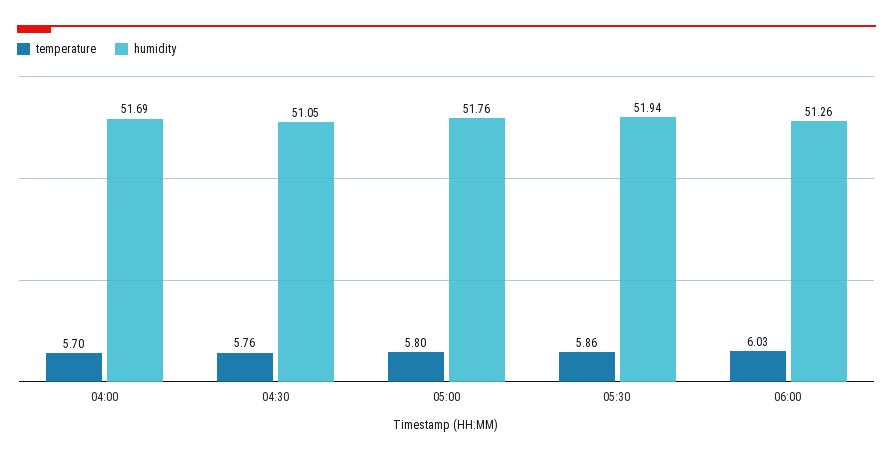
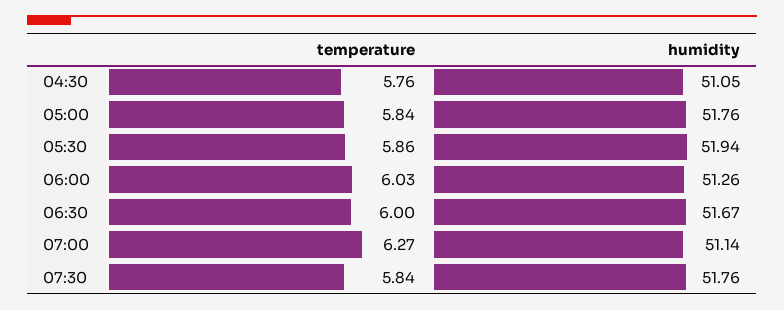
temperature, 04:00: 5.7 -> none
humidity, 04:00: 51.69 -> none
temperature, 05:00: 5.8 -> 5.84
temperature, 06:30: none -> 6
humidity, 06:30: none -> 51.67
temperature, 07:00: none -> 6.27
humidity, 07:00: none -> 51.14
temperature, 07:30: none -> 5.84
humidity, 07:30: none -> 51.76

